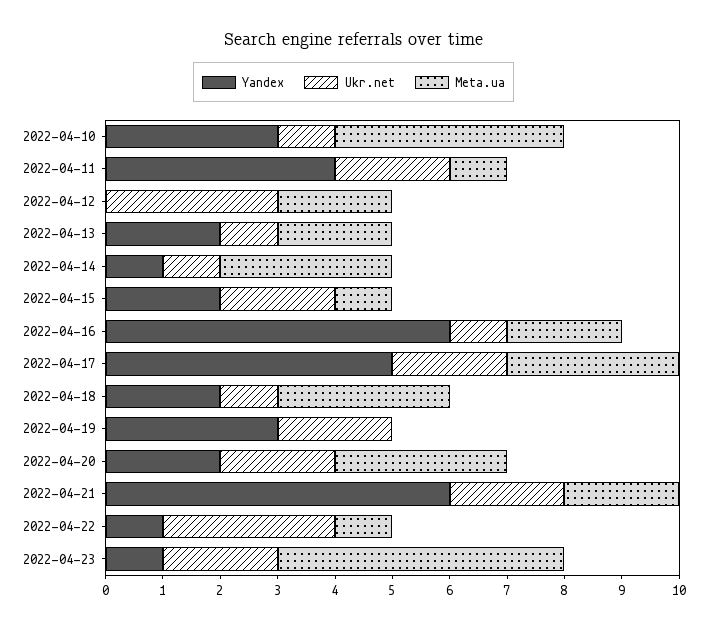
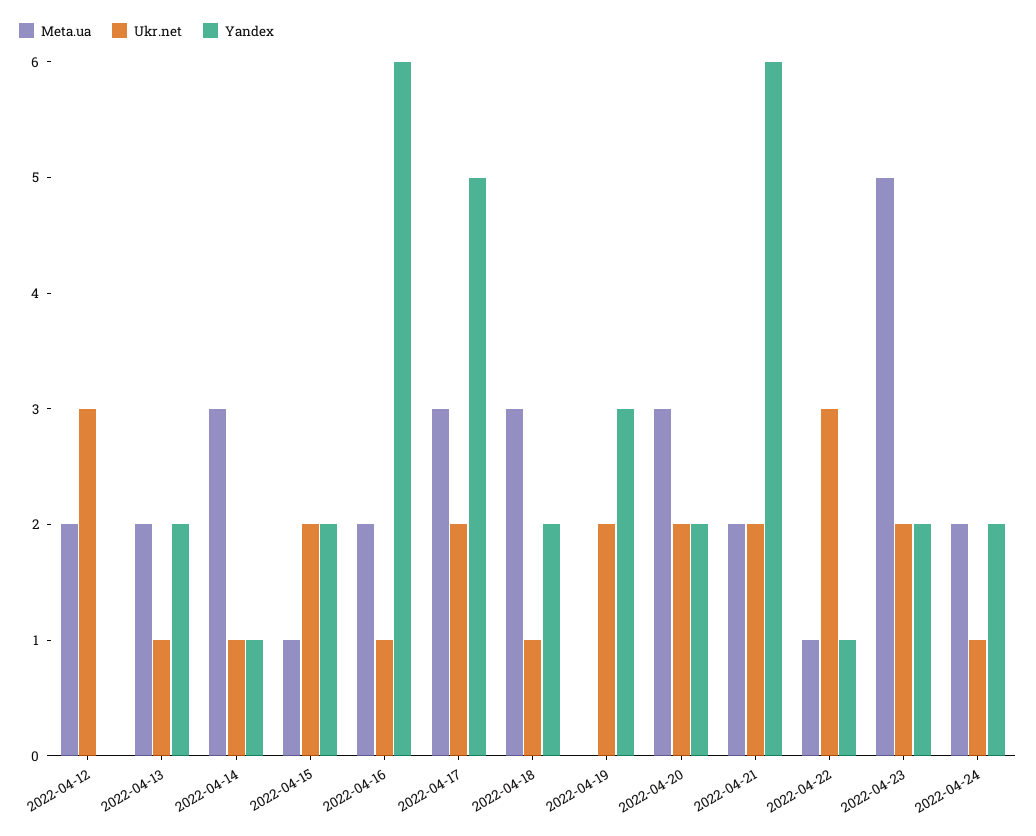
Yandex, 2022-04-10: 3 -> none
Ukr.net, 2022-04-10: 1 -> none
Meta.ua, 2022-04-10: 4 -> none
Yandex, 2022-04-11: 4 -> none
Ukr.net, 2022-04-11: 2 -> none
Meta.ua, 2022-04-11: 1 -> none
Yandex, 2022-04-23: 1 -> 2
Meta.ua, 2022-04-24: none -> 2
Ukr.net, 2022-04-24: none -> 1
Yandex, 2022-04-24: none -> 2

